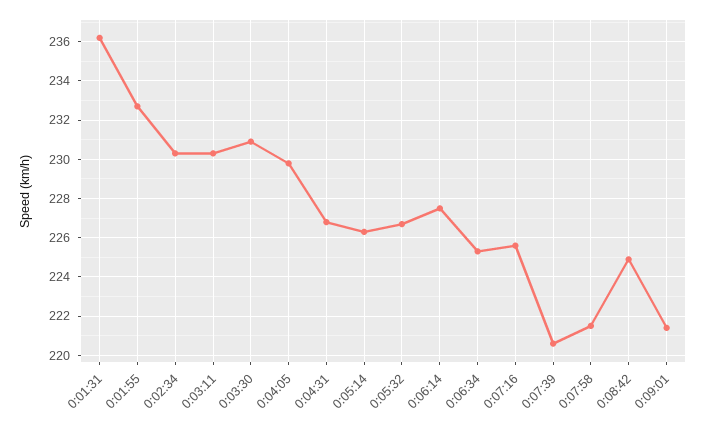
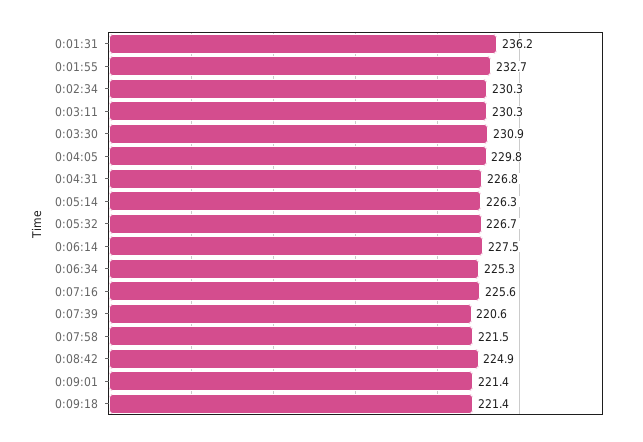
0:09:18: none -> 221.4

